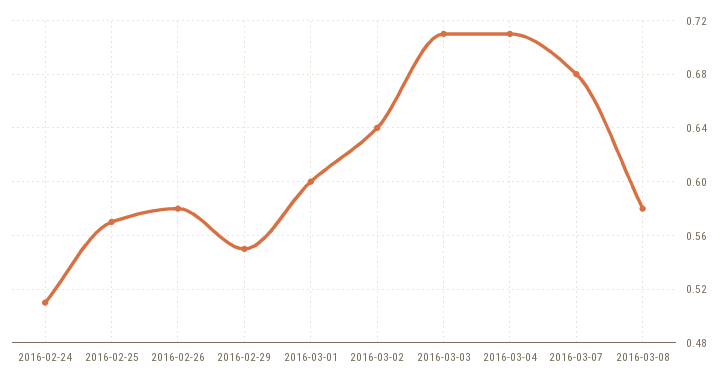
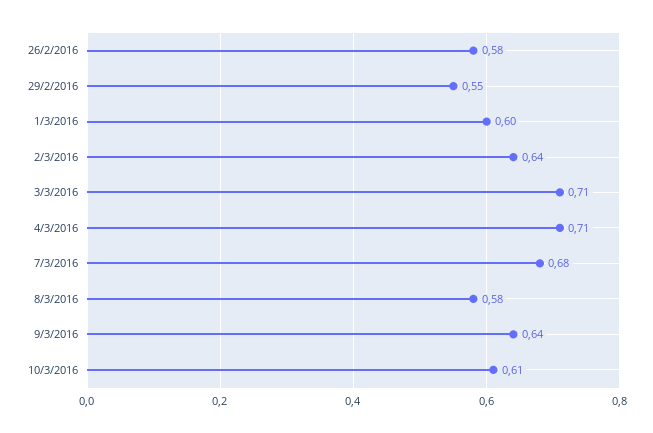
2016-02-24: 0.51 -> none
2016-02-25: 0.57 -> none
9/3/2016: none -> 0.64
10/3/2016: none -> 0.61

